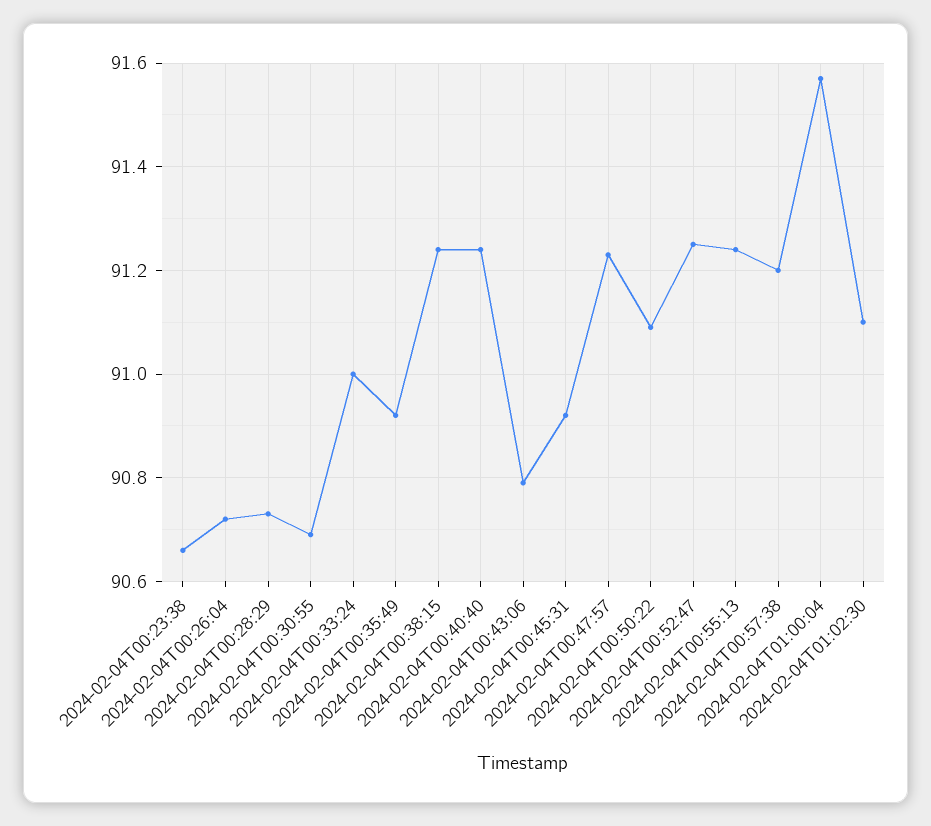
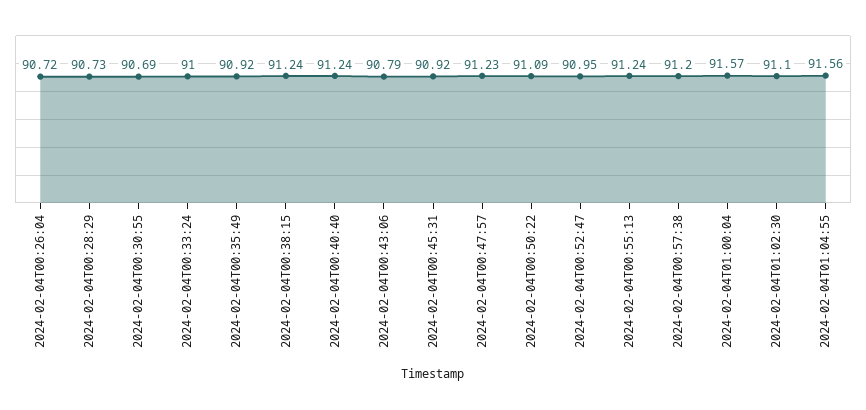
2024-02-04T00:23:38: 90.65 -> none
2024-02-04T00:52:47: 91.25 -> 90.95
2024-02-04T01:04:55: none -> 91.56

